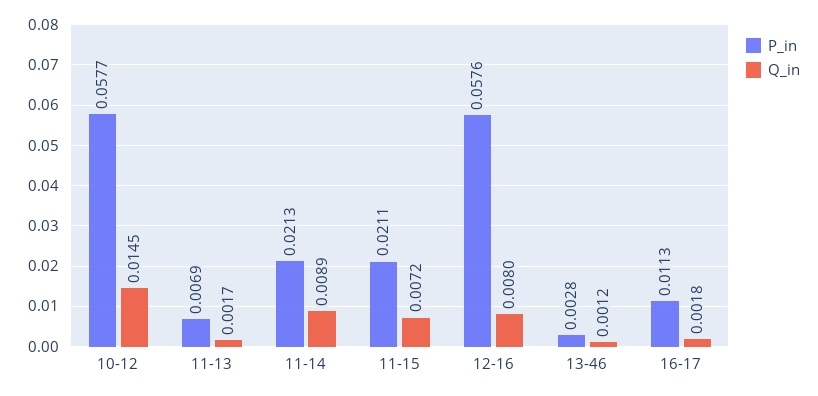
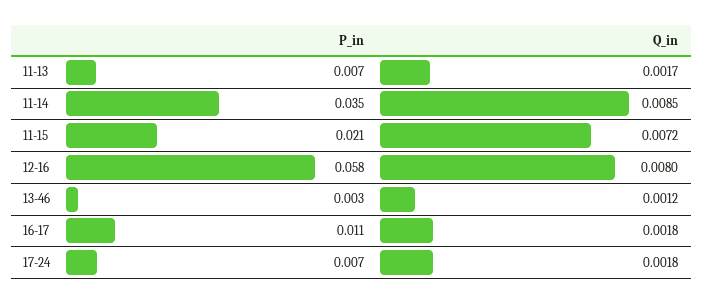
P_in, 10-12: 0.0577 -> none
Q_in, 10-12: 0.0145 -> none
P_in, 11-14: 0.0213 -> 0.035
Q_in, 11-14: 0.0089 -> 0.0085
P_in, 17-24: none -> 0.007
Q_in, 17-24: none -> 0.0018

